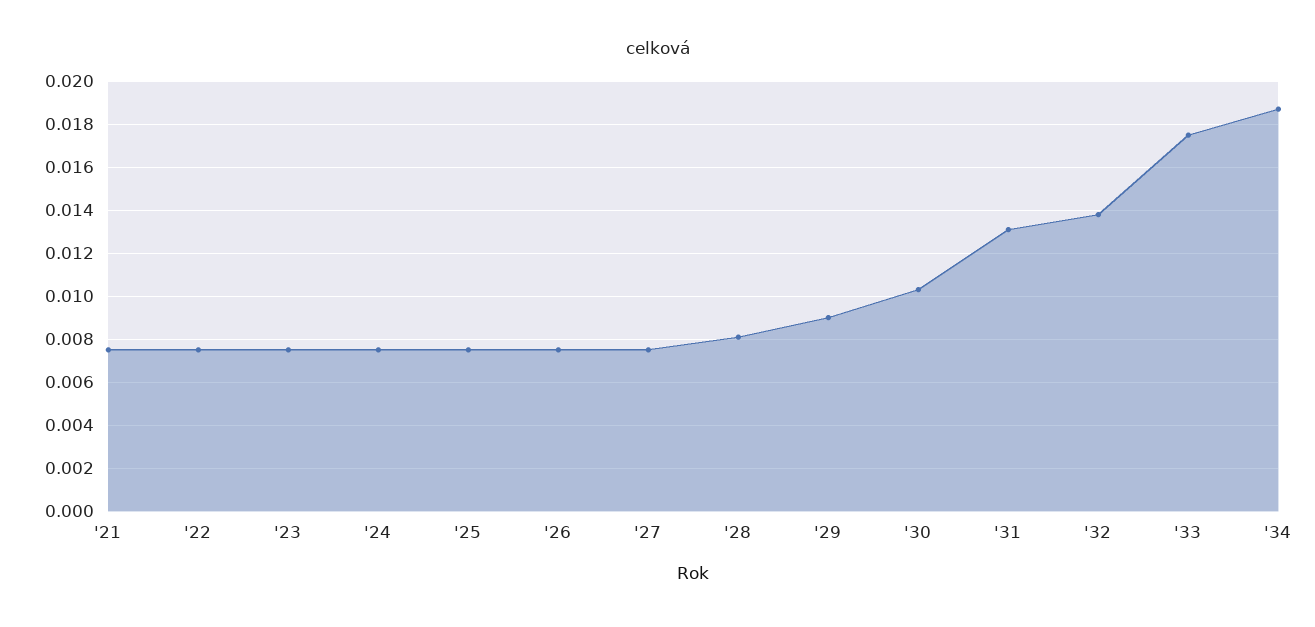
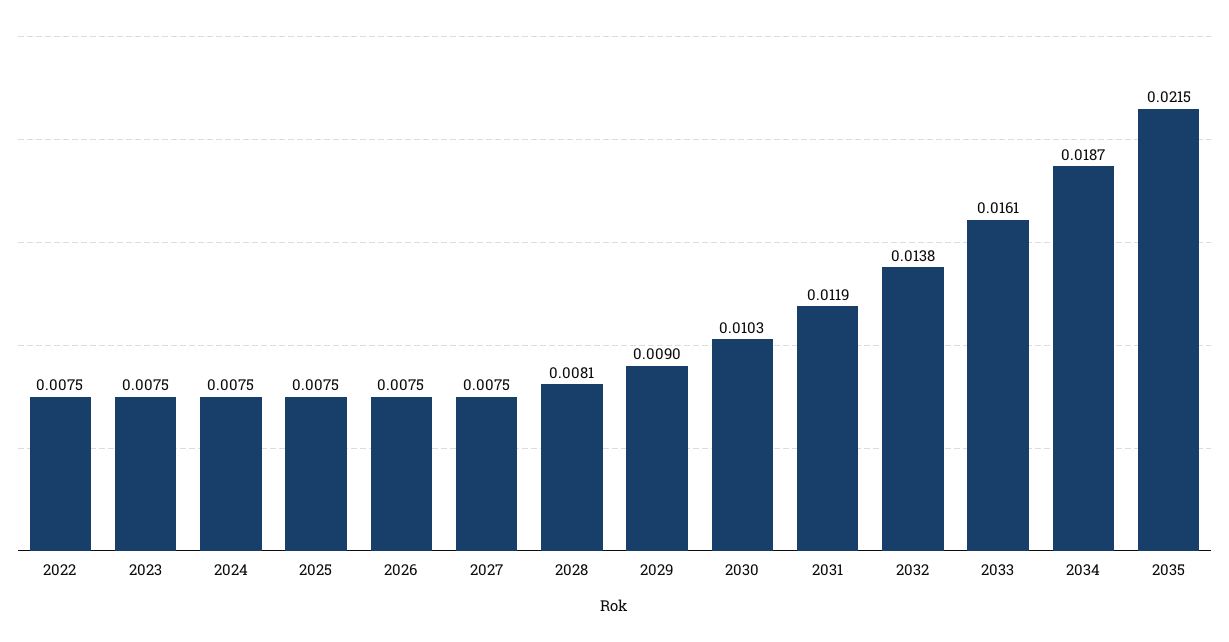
'21: 0.0075 -> none
'31: 0.013 -> 0.0119
'33: 0.0175 -> 0.0161
2035: none -> 0.0215

